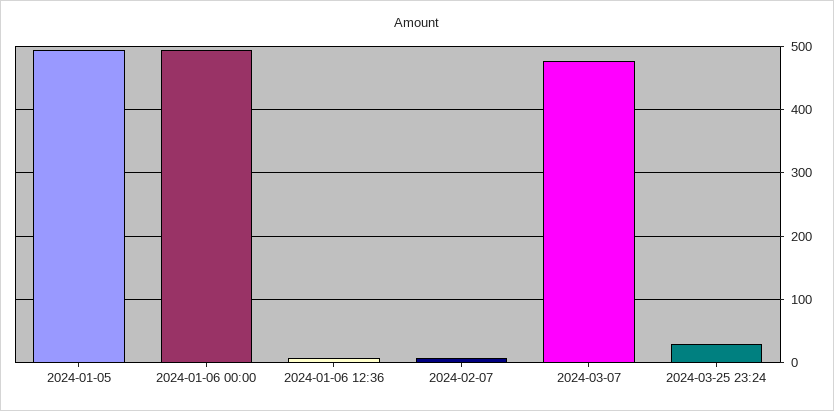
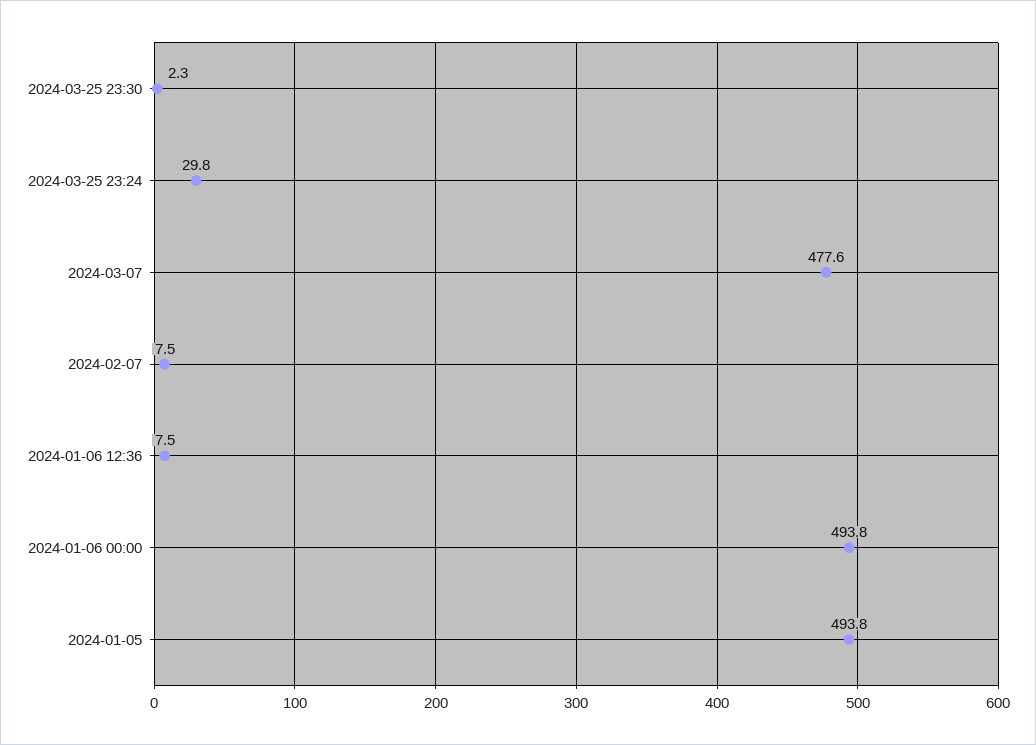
2024-03-25 23:30: none -> 2.3

